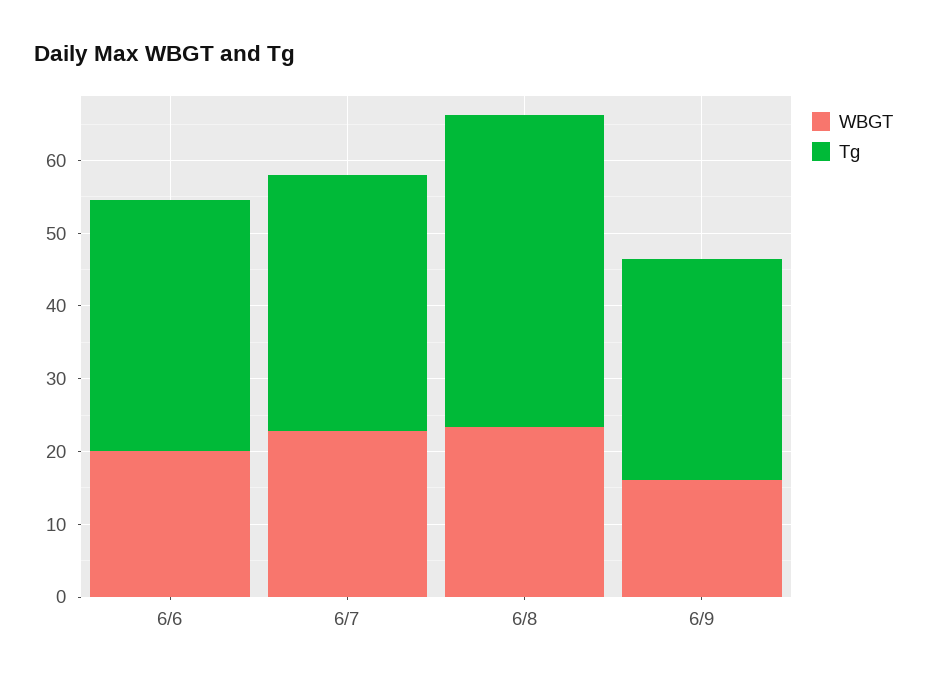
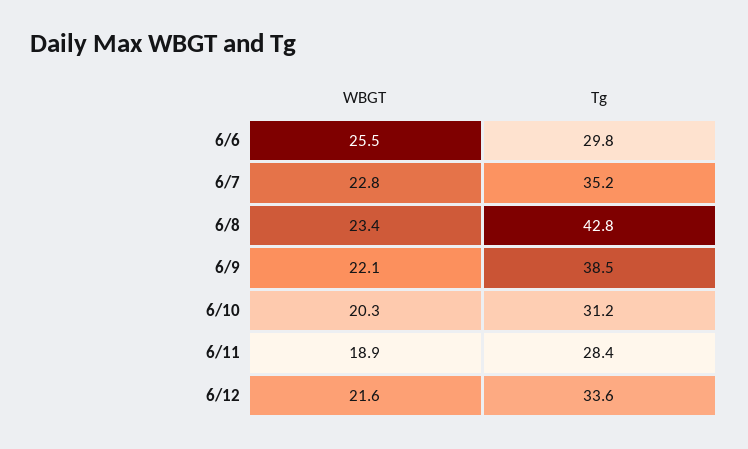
WBGT, 6/6: 20 -> 25.5
Tg, 6/6: 34 -> 29.8
WBGT, 6/9: 16 -> 22.1
Tg, 6/9: 30 -> 38.5
WBGT, 6/10: none -> 20.3
Tg, 6/10: none -> 31.2
WBGT, 6/11: none -> 18.9
Tg, 6/11: none -> 28.4
WBGT, 6/12: none -> 21.6
Tg, 6/12: none -> 33.6

